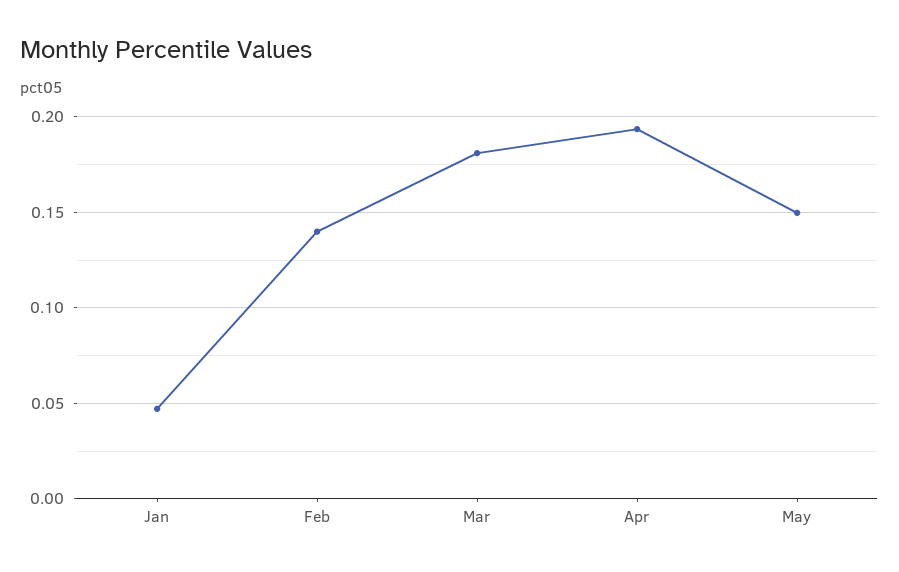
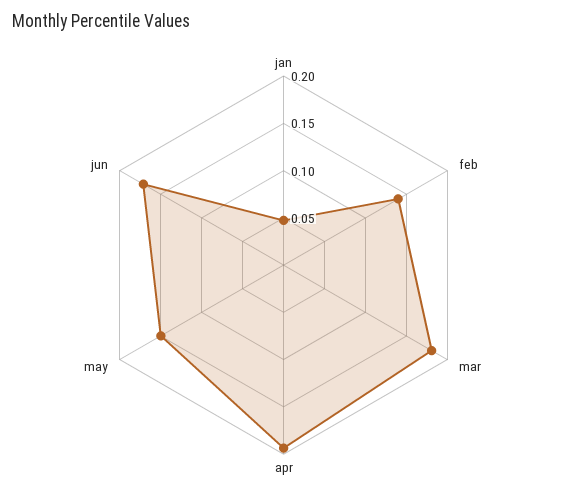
jun: none -> 0.17

